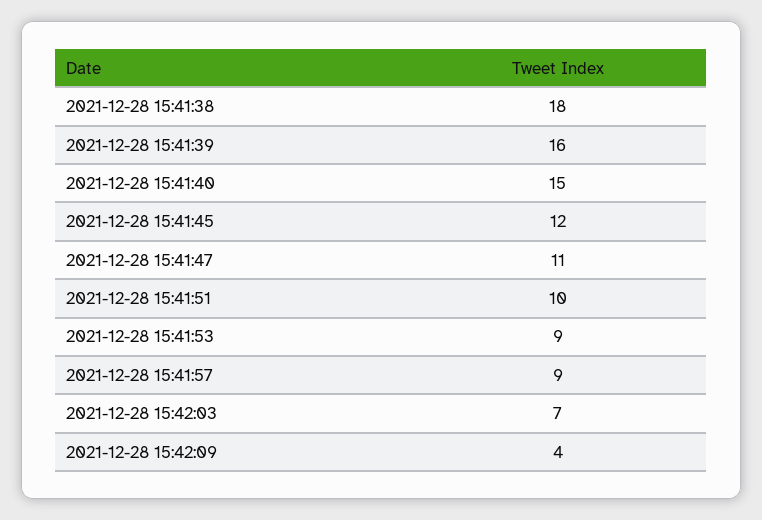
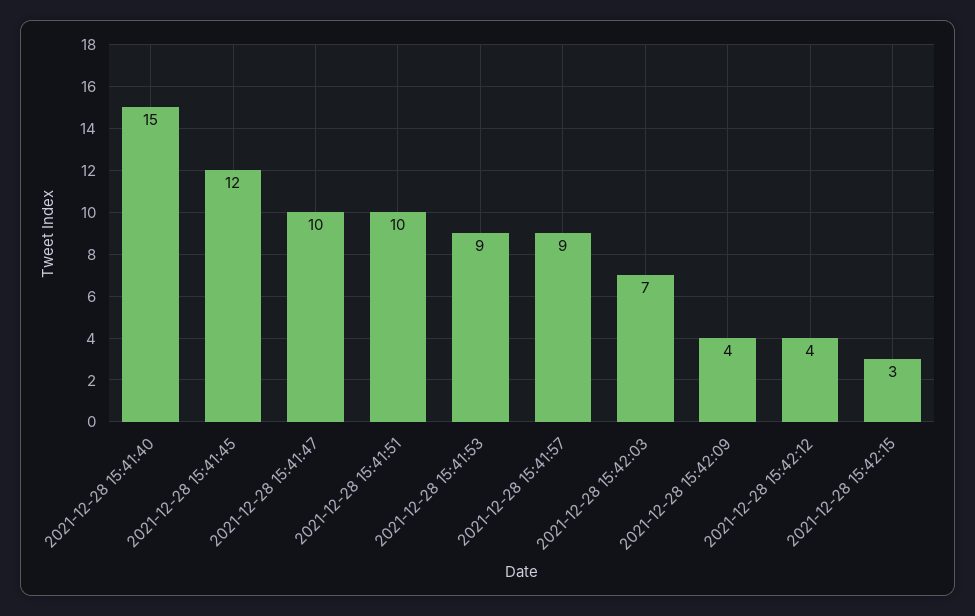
2021-12-28 15:41:38: 18 -> none
2021-12-28 15:41:39: 16 -> none
2021-12-28 15:41:47: 11 -> 10
2021-12-28 15:42:12: none -> 4
2021-12-28 15:42:15: none -> 3

